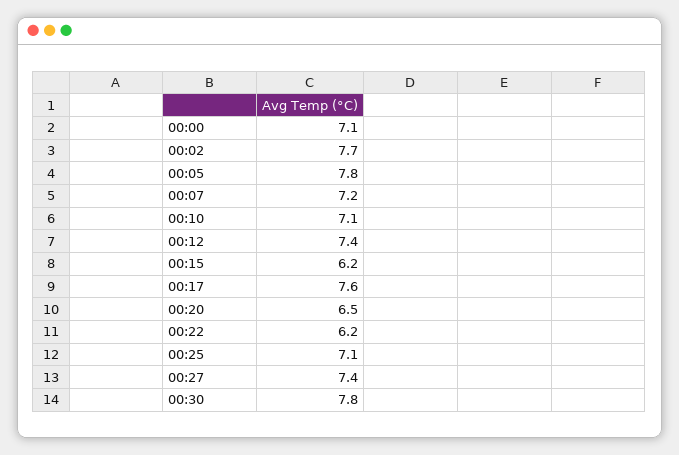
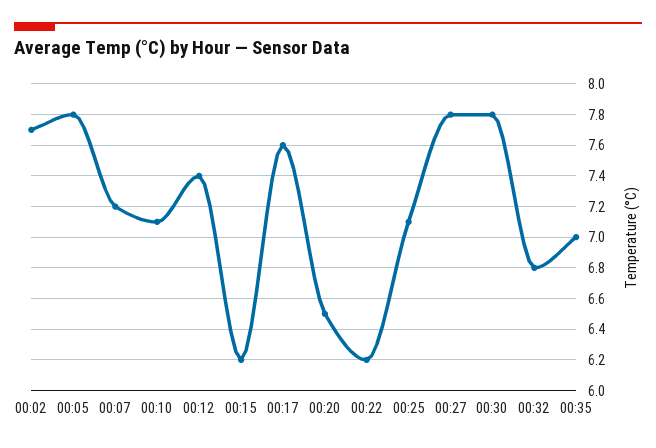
00:00: 7.1 -> none
00:27: 7.4 -> 7.8
00:32: none -> 6.8
00:35: none -> 7

